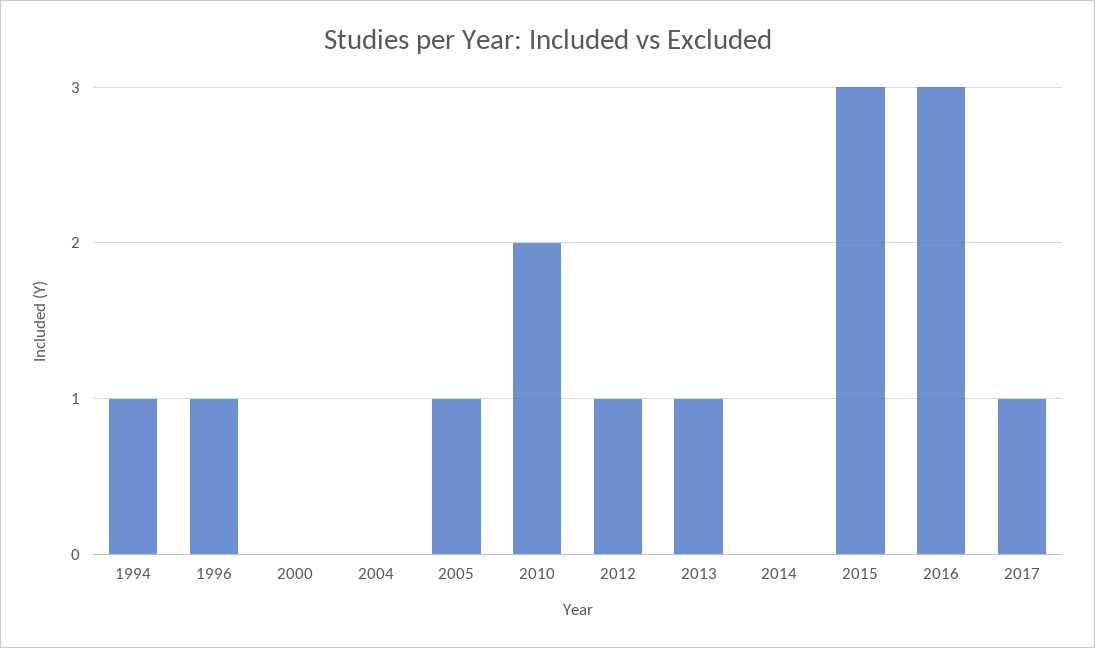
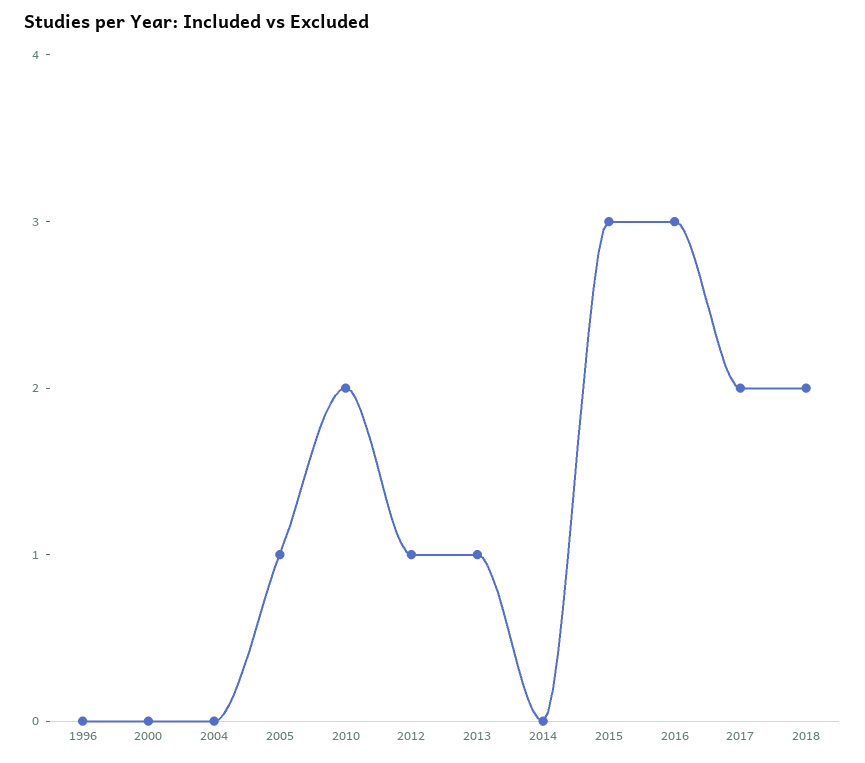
1994: 1 -> none
1996: 1 -> 0
2017: 1 -> 2
2018: none -> 2

